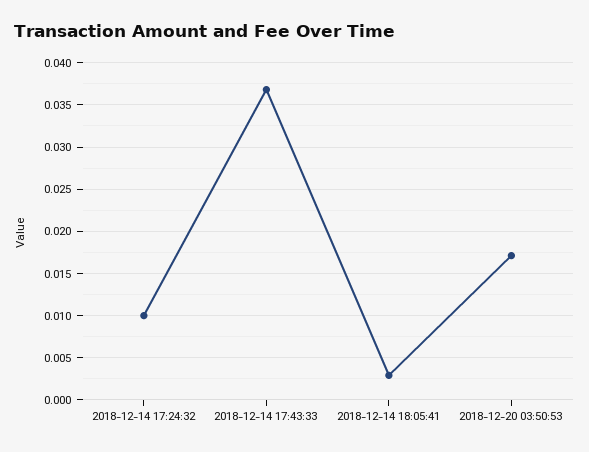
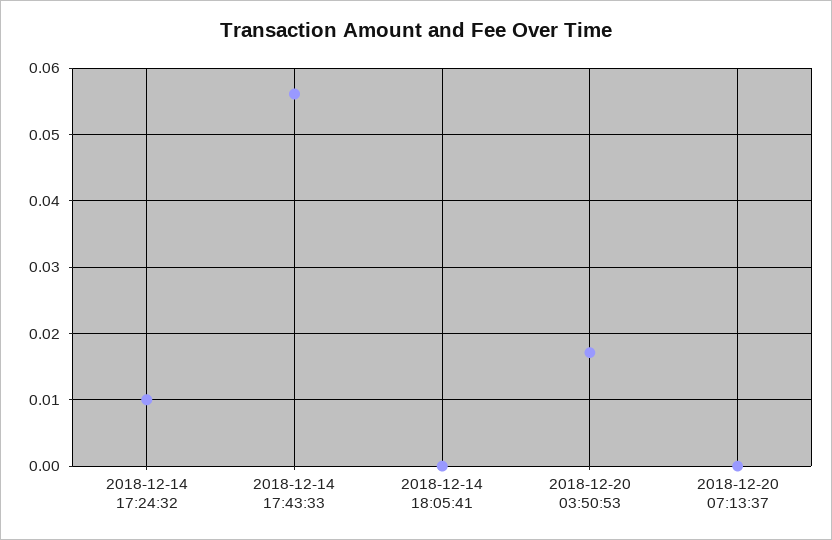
2018-12-14 17:43:33: 0.037 -> 0.056
2018-12-14 18:05:41: 0.003 -> 0
2018-12-20 07:13:37: none -> 0

